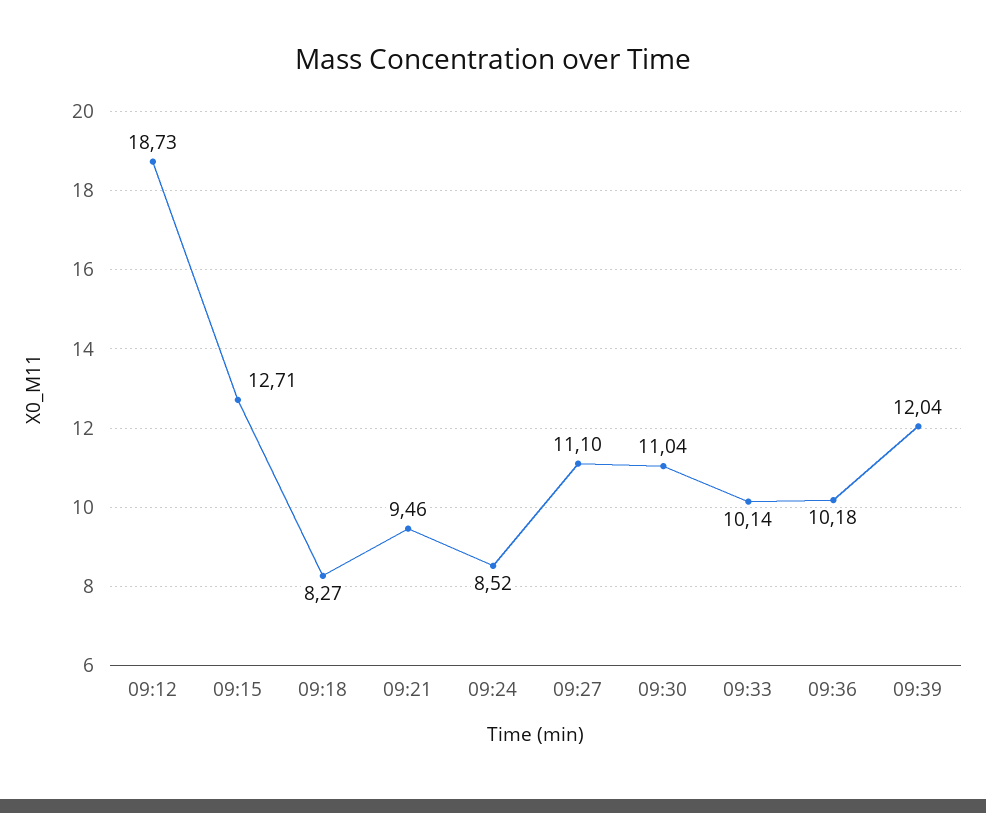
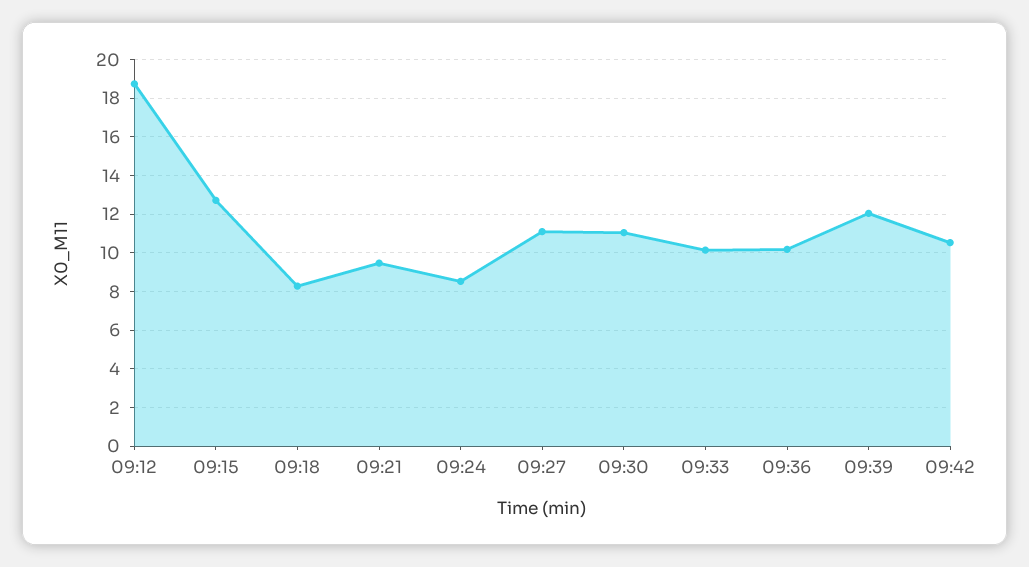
09:42: none -> 10.5

